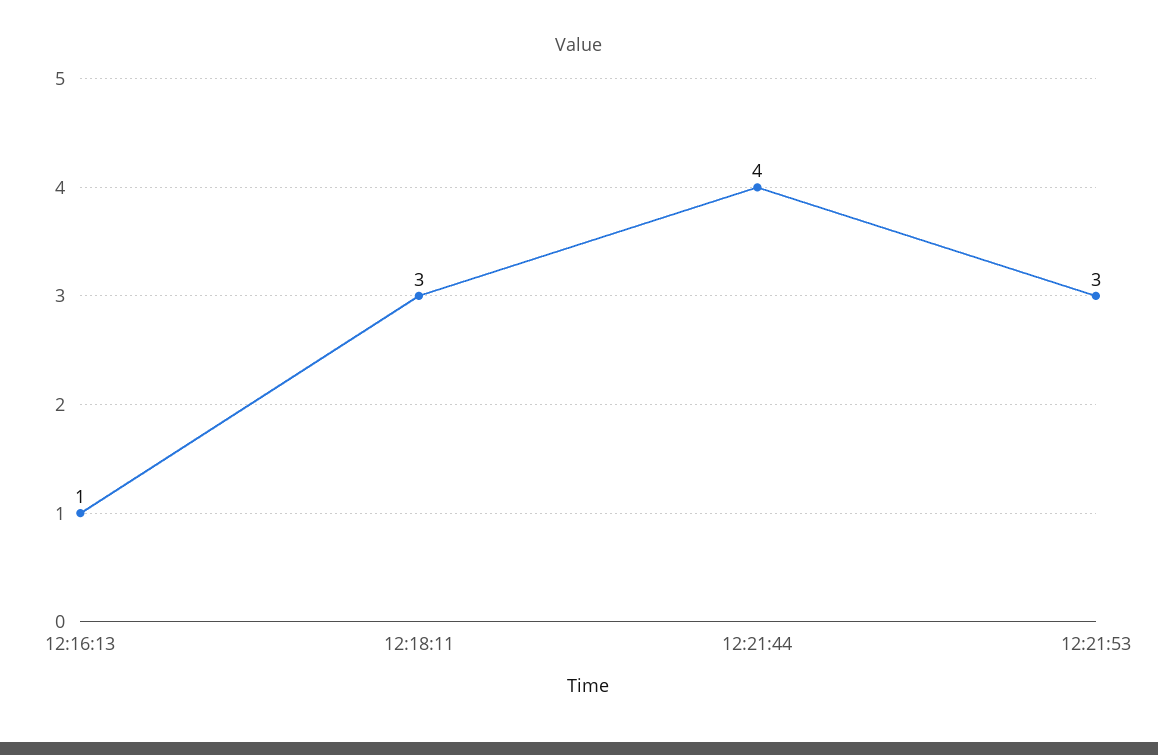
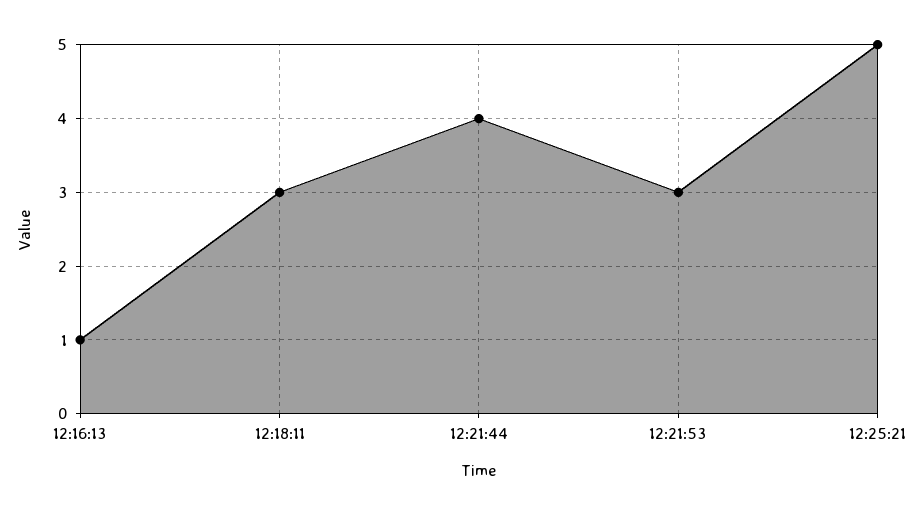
12:25:21: none -> 5

